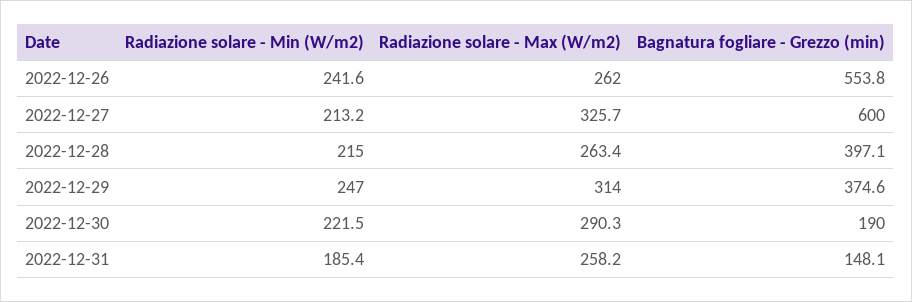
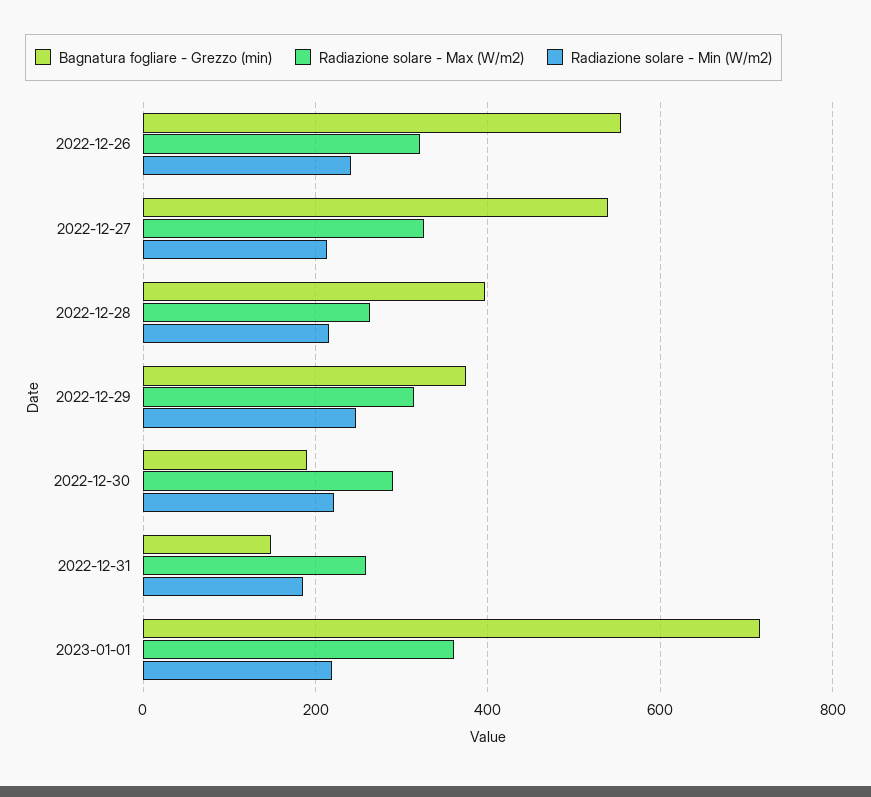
Radiazione solare - Max (W/m2), 2022-12-26: 262 -> 320
Bagnatura fogliare - Grezzo (min), 2022-12-27: 600 -> 540
Bagnatura fogliare - Grezzo (min), 2023-01-01: none -> 720
Radiazione solare - Max (W/m2), 2023-01-01: none -> 360
Radiazione solare - Min (W/m2), 2023-01-01: none -> 220

